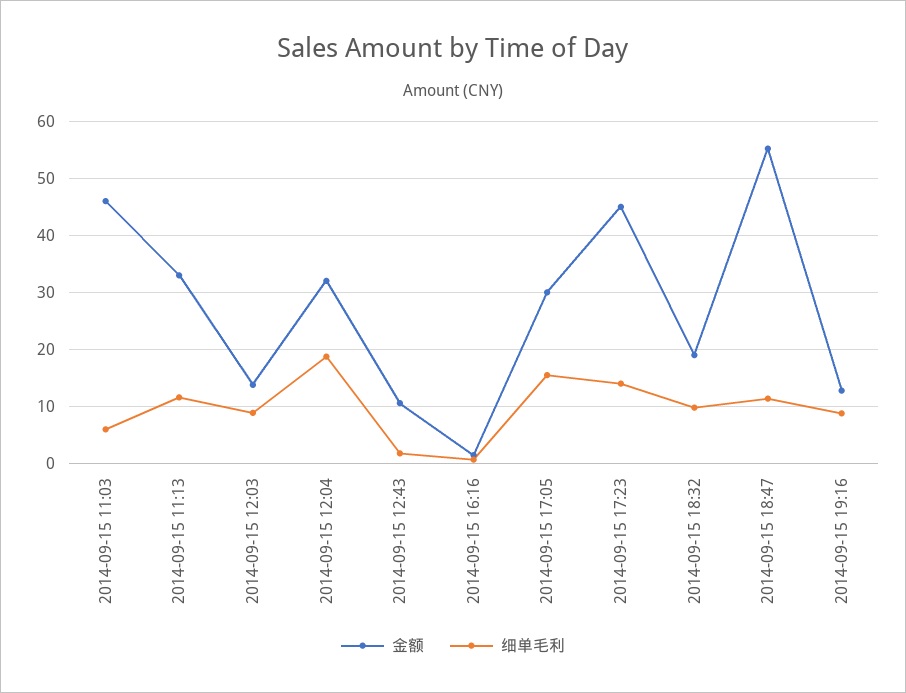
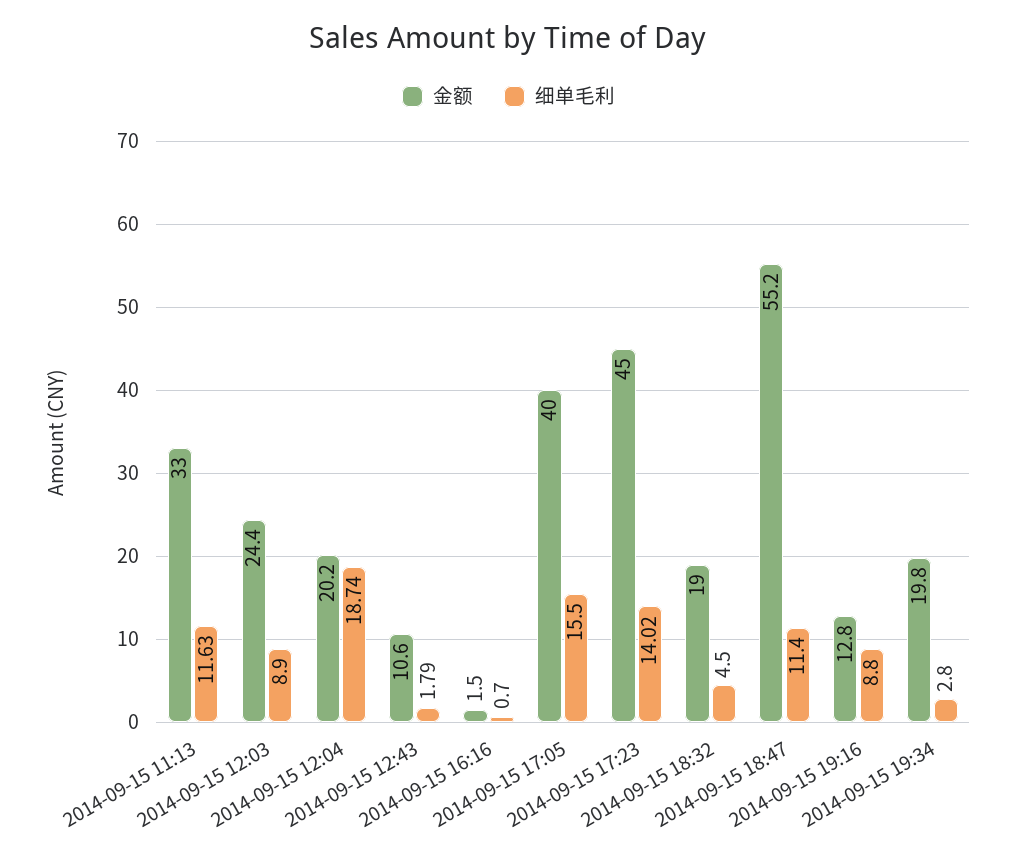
金额, 2014-09-15 11:03: 46 -> none
细单毛利, 2014-09-15 11:03: 6 -> none
金额, 2014-09-15 12:03: 14 -> 24.4
金额, 2014-09-15 12:04: 32 -> 20.2
金额, 2014-09-15 17:05: 30 -> 40
细单毛利, 2014-09-15 18:32: 10 -> 4.5
金额, 2014-09-15 19:34: none -> 19.8
细单毛利, 2014-09-15 19:34: none -> 2.8

